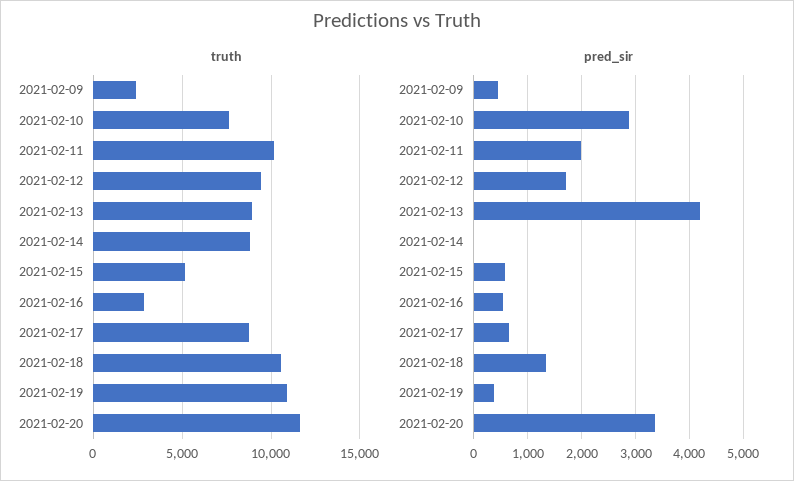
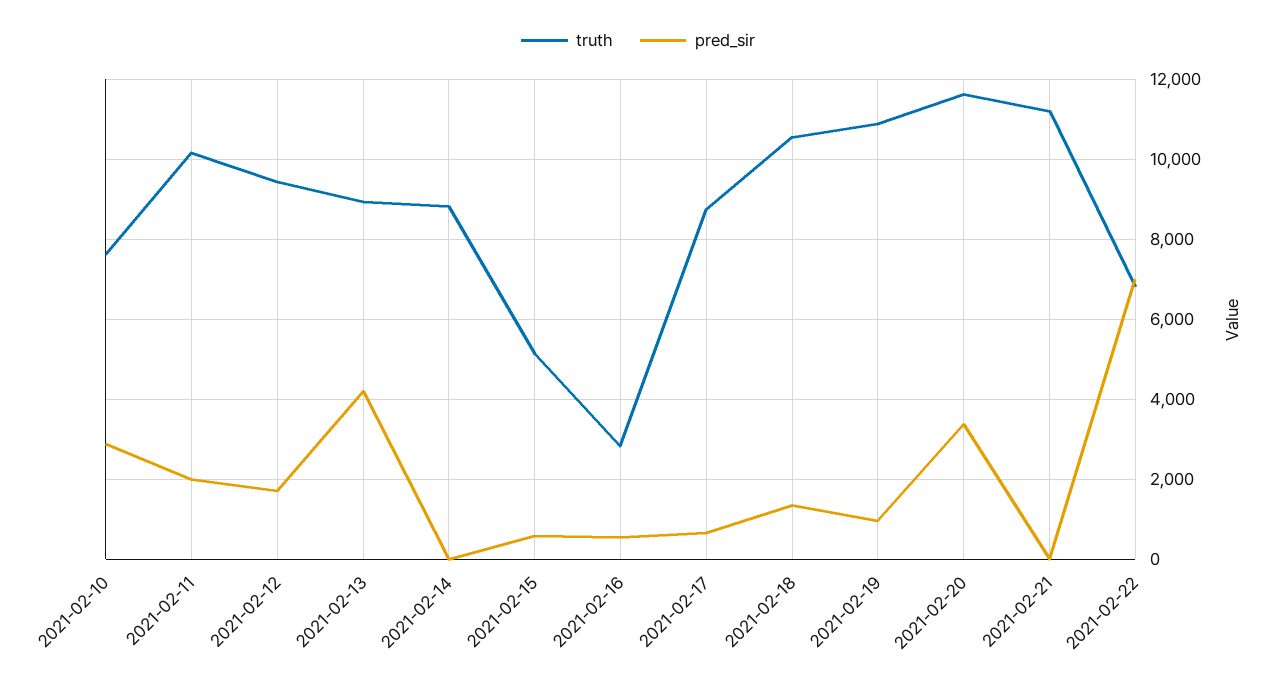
truth, 2021-02-09: 2500 -> none
pred_sir, 2021-02-09: 400 -> none
pred_sir, 2021-02-19: 400 -> 1000
truth, 2021-02-21: none -> 11200
pred_sir, 2021-02-21: none -> 0
truth, 2021-02-22: none -> 6800
pred_sir, 2021-02-22: none -> 7000

